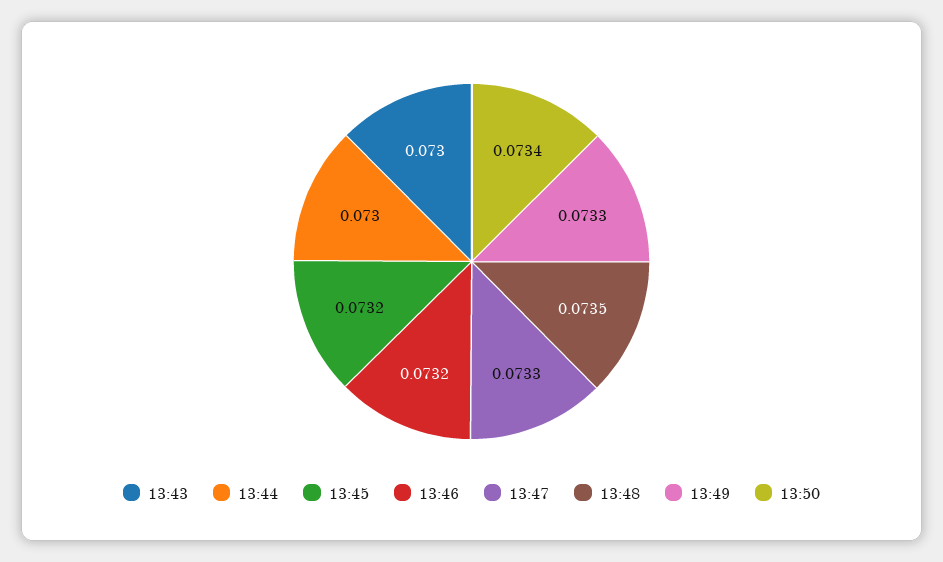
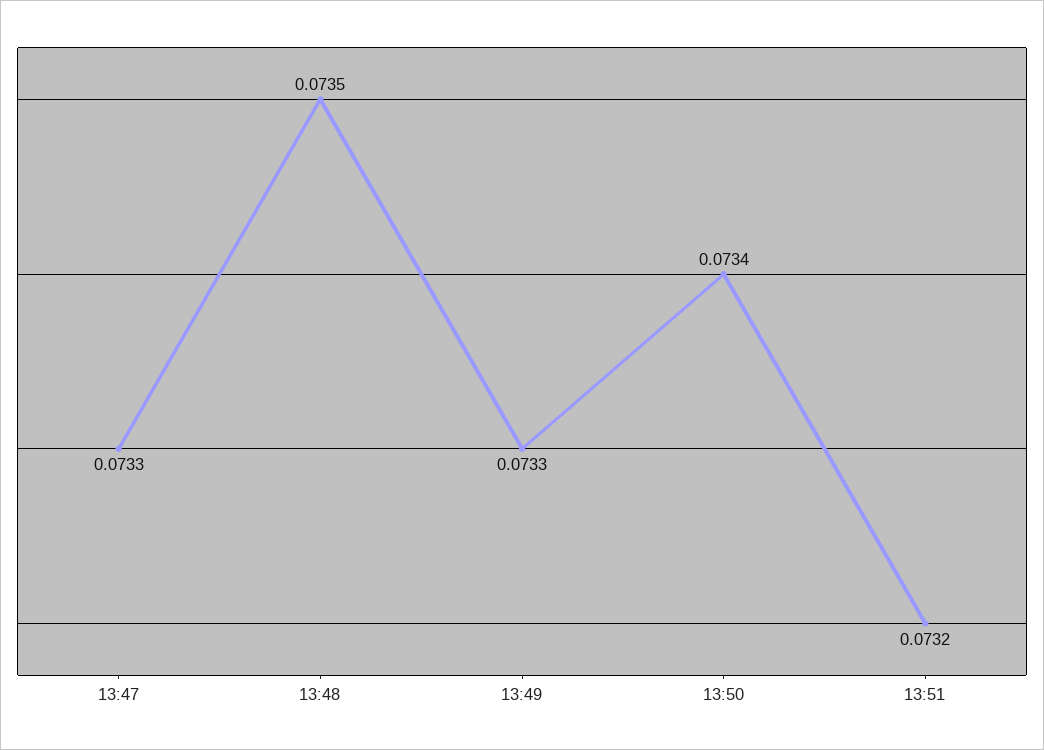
13:43: 0.073 -> none
13:44: 0.073 -> none
13:45: 0.0732 -> none
13:46: 0.0732 -> none
13:51: none -> 0.0732

